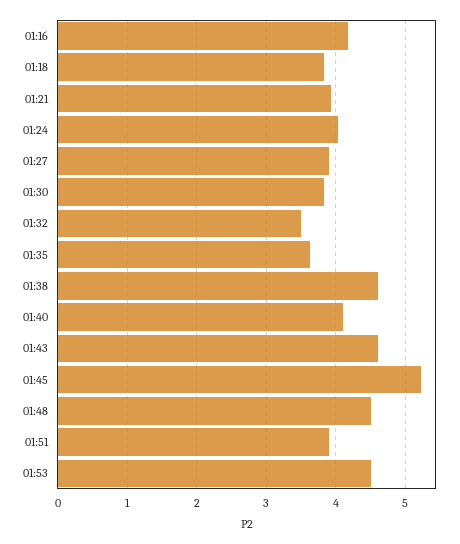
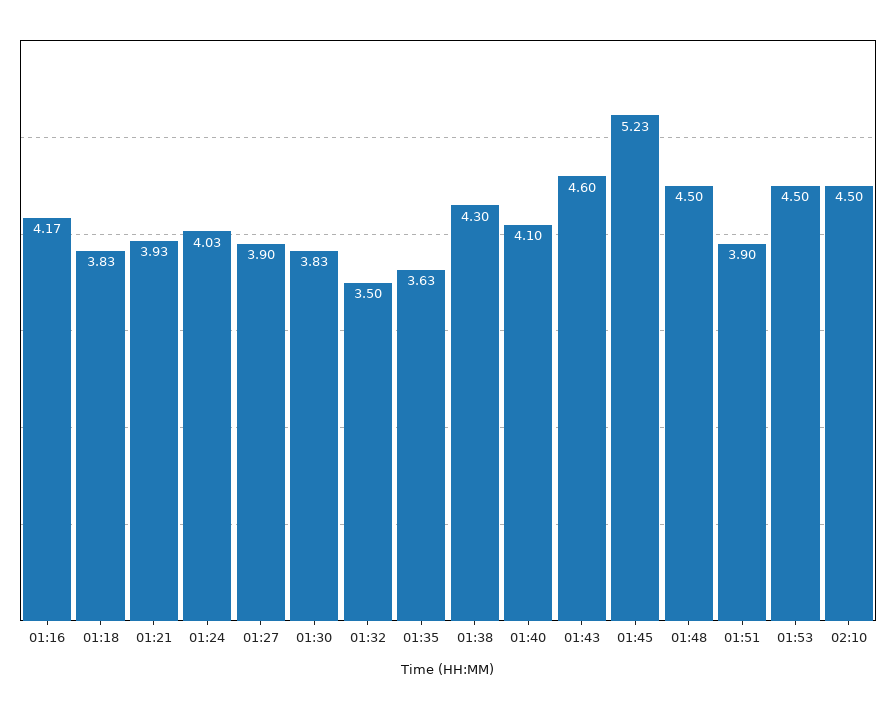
01:38: 4.6 -> 4.3
02:10: none -> 4.5

